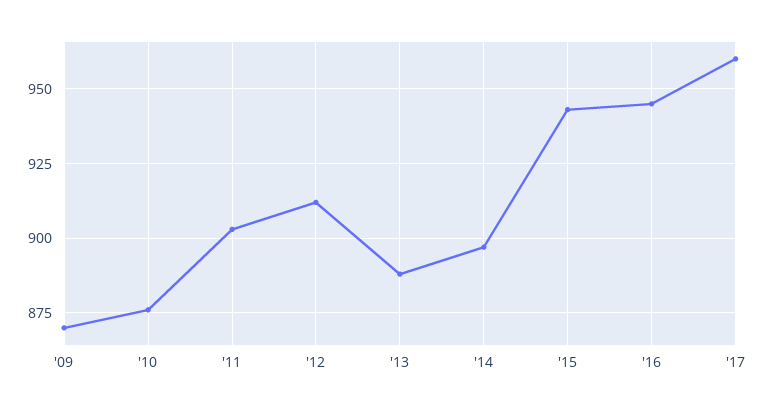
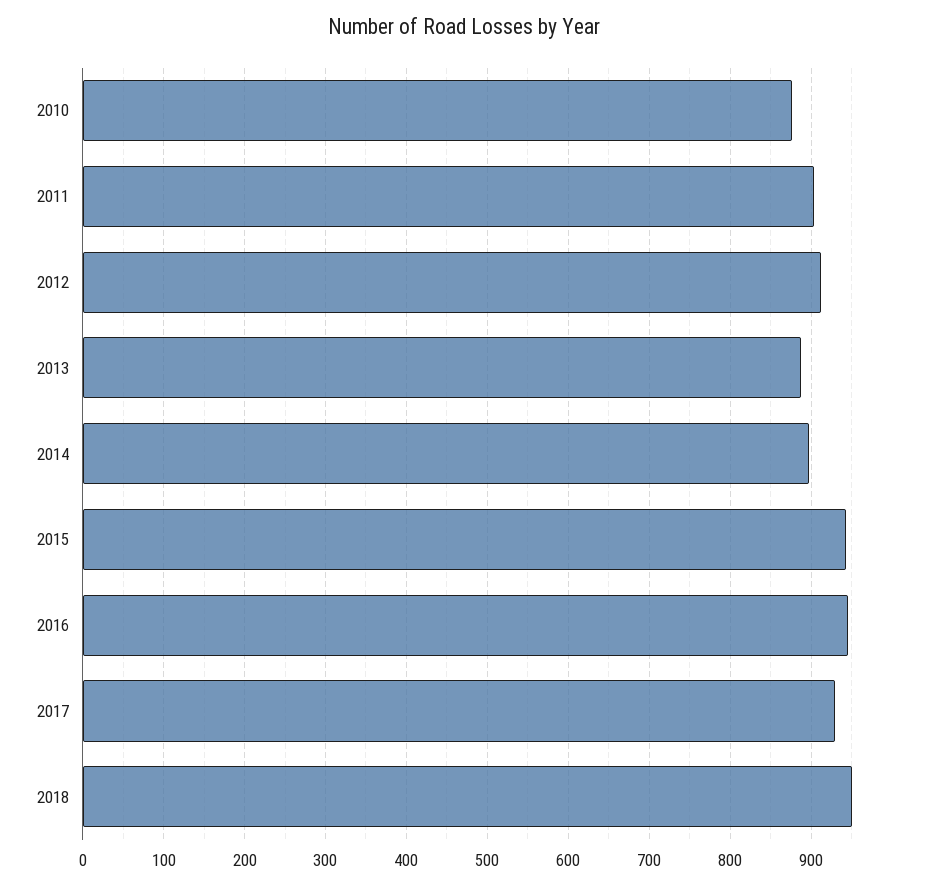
'09: 870 -> none
'17: 960 -> 930
2018: none -> 950

